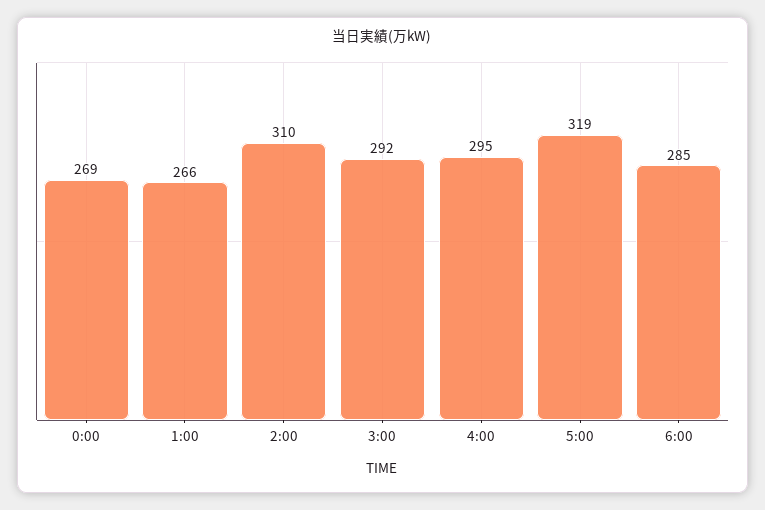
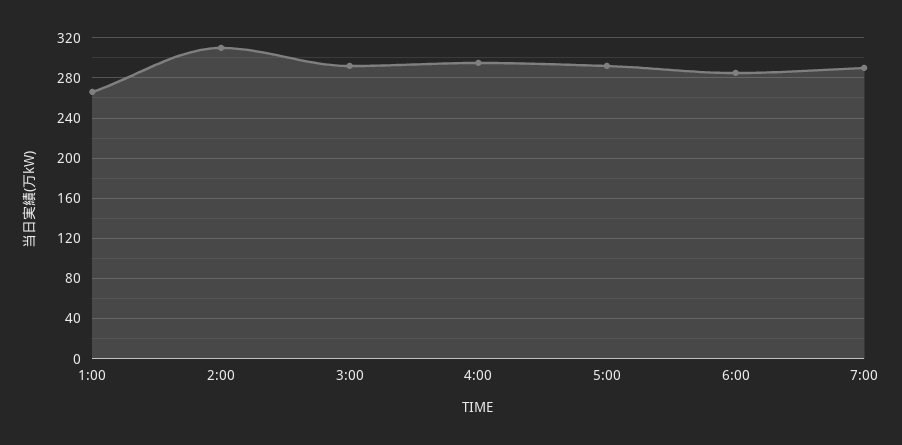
0:00: 269 -> none
5:00: 319 -> 290
7:00: none -> 290

